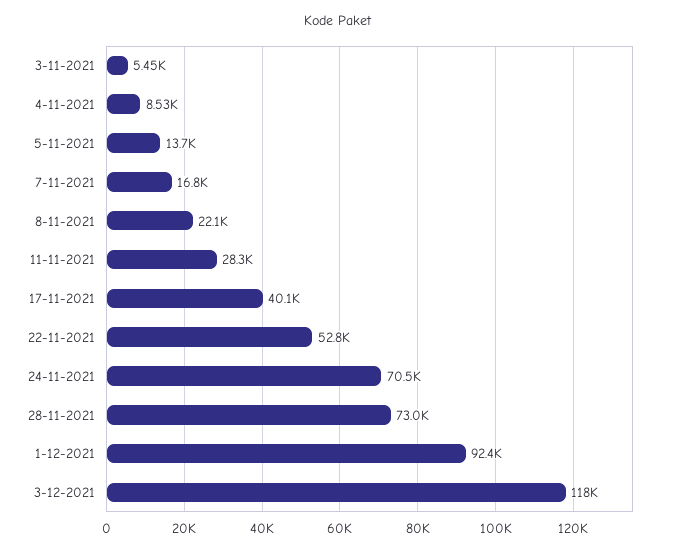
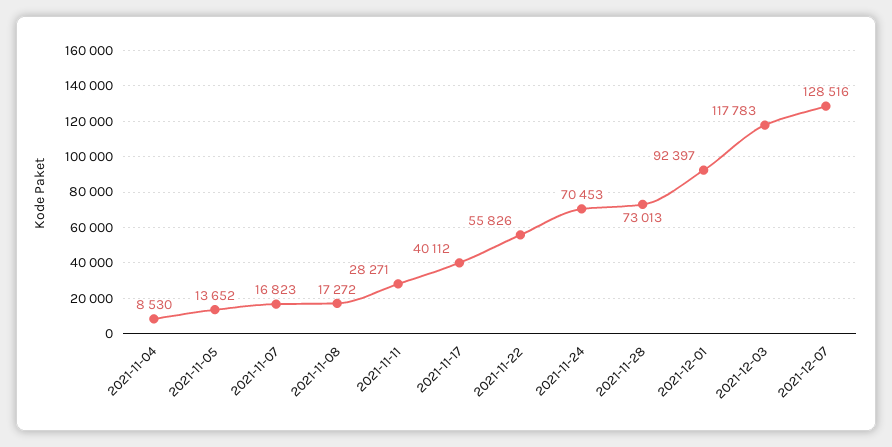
3-11-2021: 5450 -> none
8-11-2021: 22100 -> 17272
22-11-2021: 52800 -> 55826
2021-12-07: none -> 128516

